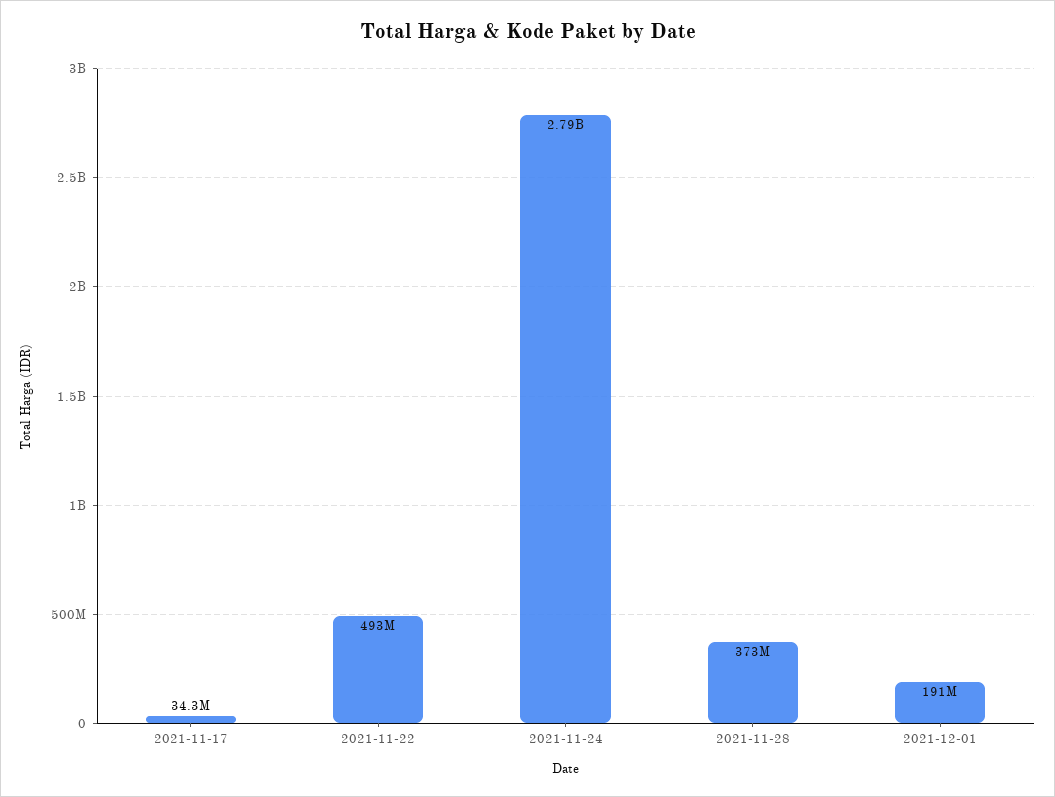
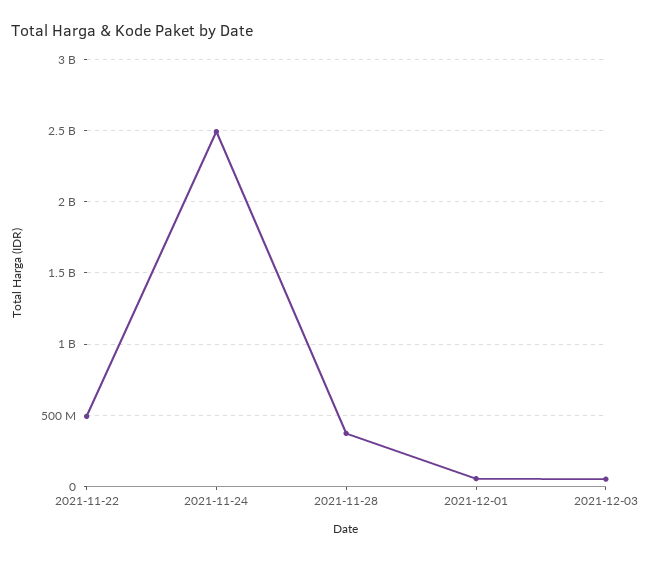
2021-11-17: 34300000 -> none
2021-11-24: 2790000000 -> 2500000000
2021-12-01: 191000000 -> 50000000
2021-12-03: none -> 50000000

